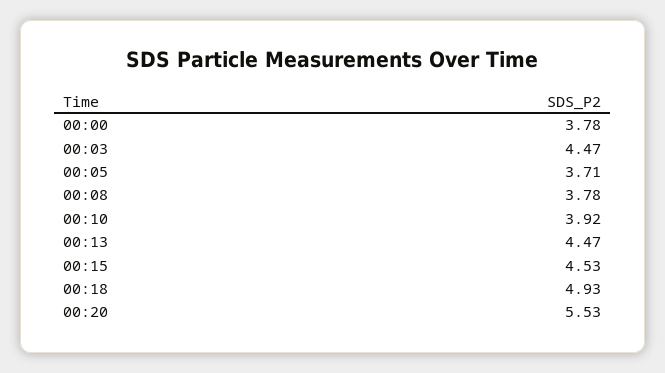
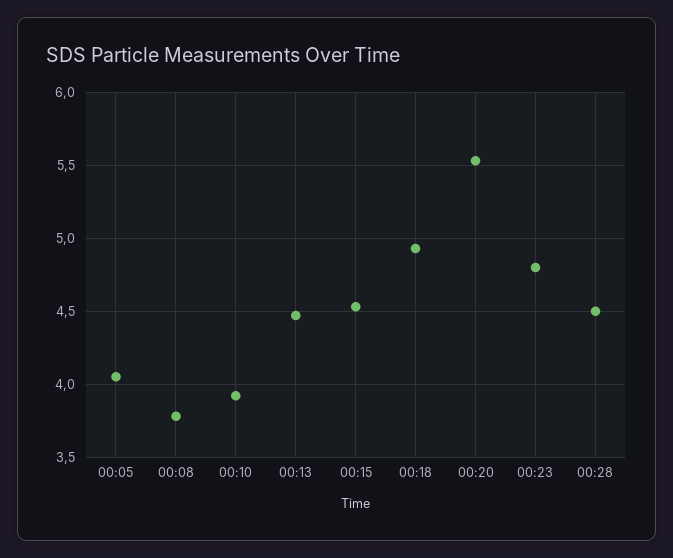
00:00: 3.78 -> none
00:03: 4.47 -> none
00:05: 3.71 -> 4.05
00:23: none -> 4.8
00:28: none -> 4.5

